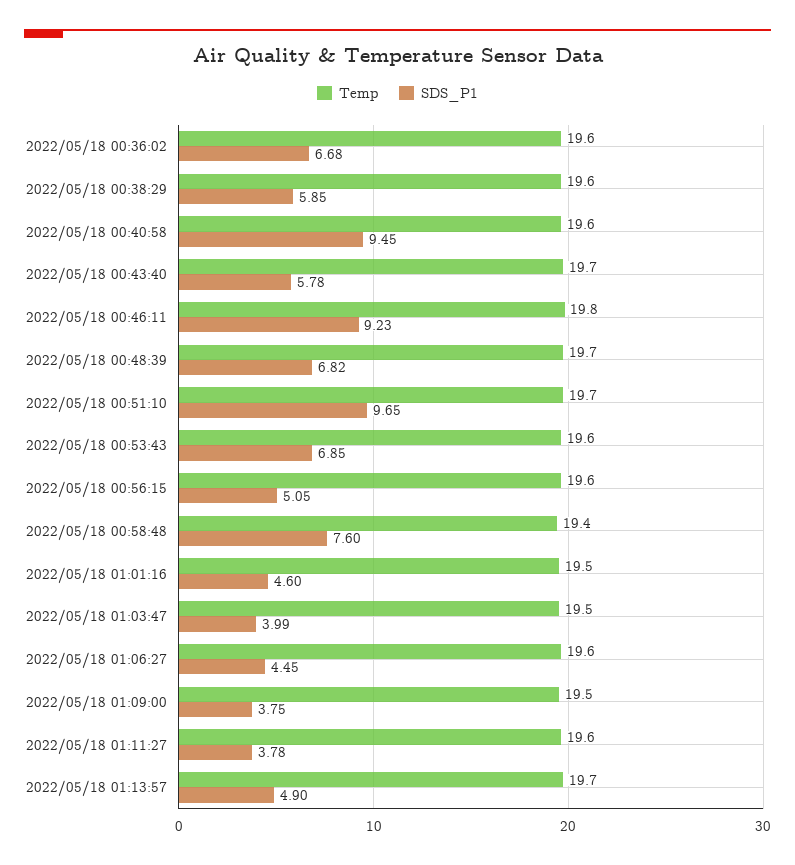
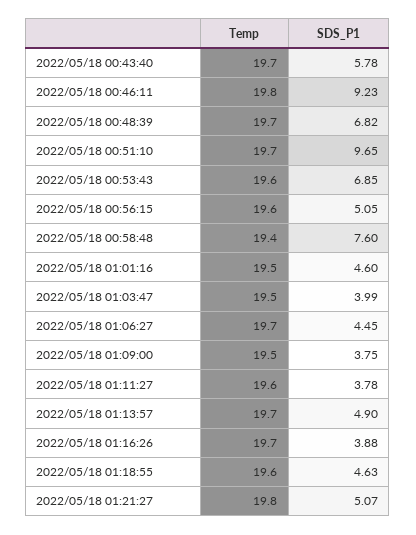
Temp, 2022/05/18 00:36:02: 19.6 -> none
SDS_P1, 2022/05/18 00:36:02: 6.68 -> none
Temp, 2022/05/18 00:38:29: 19.6 -> none
SDS_P1, 2022/05/18 00:38:29: 5.85 -> none
Temp, 2022/05/18 00:40:58: 19.6 -> none
SDS_P1, 2022/05/18 00:40:58: 9.45 -> none
Temp, 2022/05/18 01:06:27: 19.6 -> 19.7
Temp, 2022/05/18 01:16:26: none -> 19.7
SDS_P1, 2022/05/18 01:16:26: none -> 3.88
Temp, 2022/05/18 01:18:55: none -> 19.6
SDS_P1, 2022/05/18 01:18:55: none -> 4.63
Temp, 2022/05/18 01:21:27: none -> 19.8
SDS_P1, 2022/05/18 01:21:27: none -> 5.07

